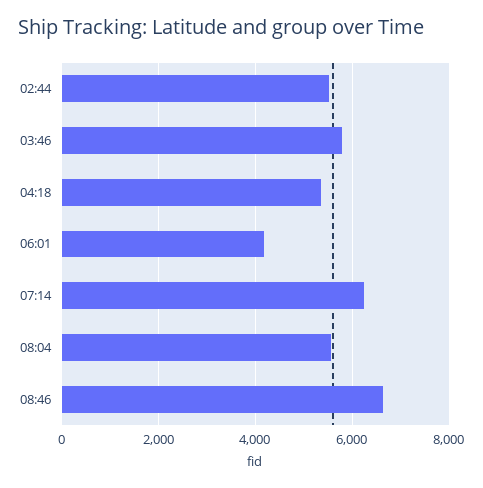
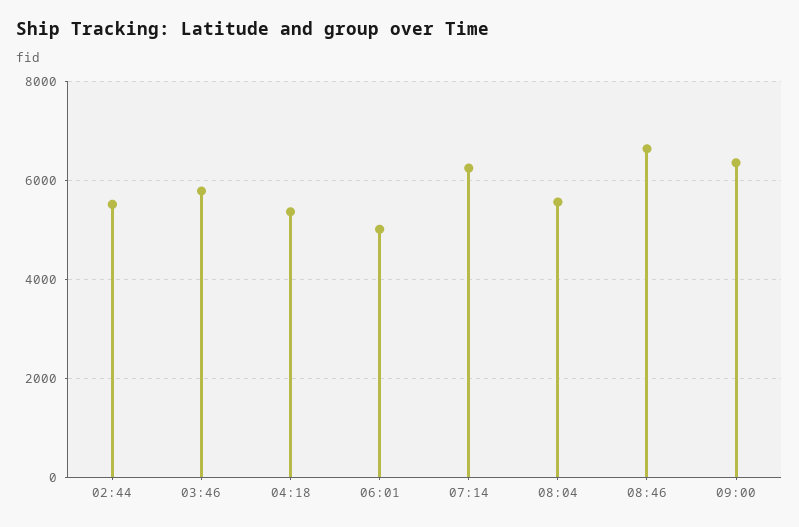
06:01: 4200 -> 5000
09:00: none -> 6400

